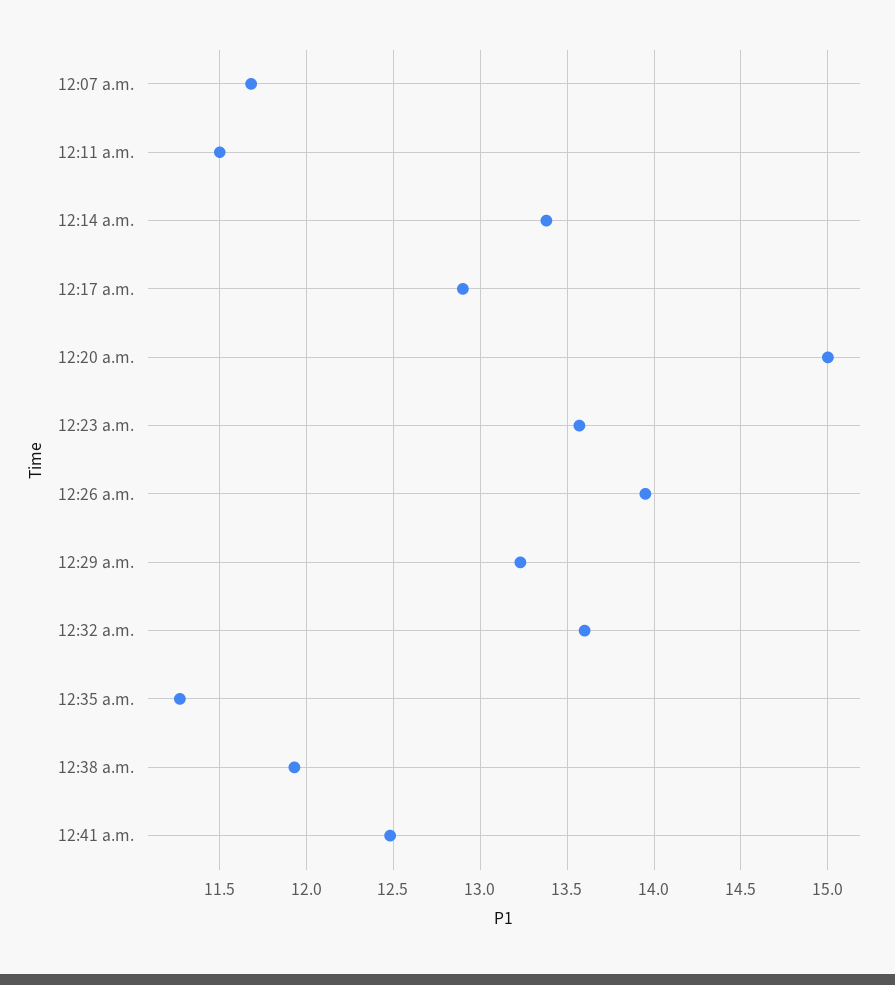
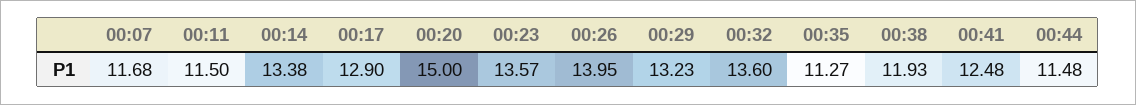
00:44: none -> 11.48

